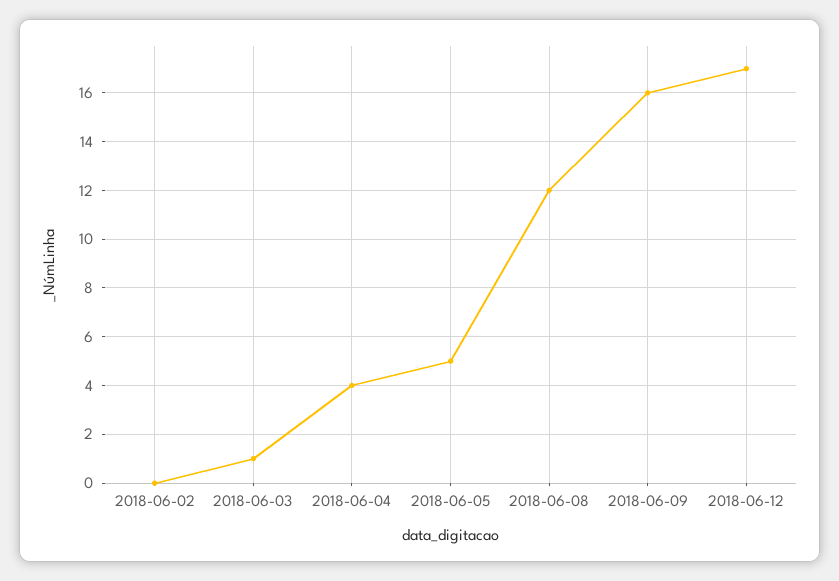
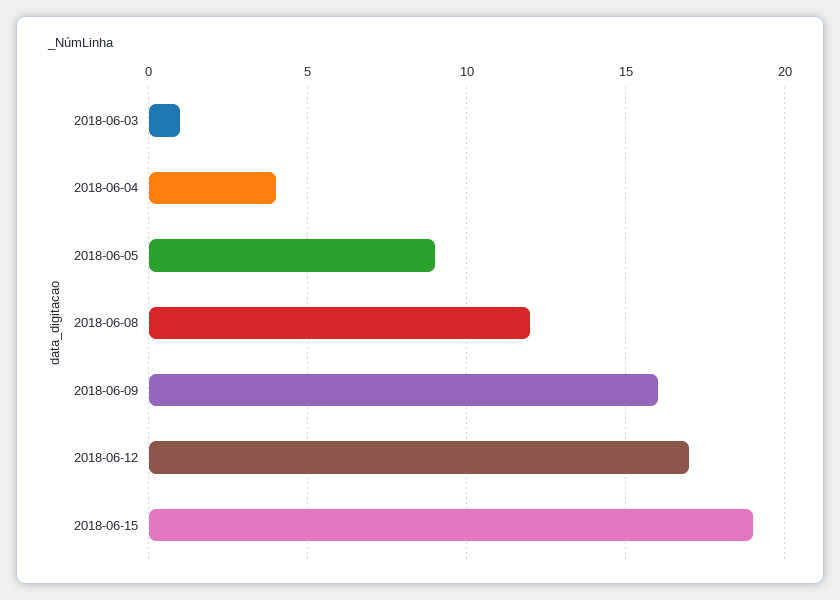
2018-06-02: 0 -> none
2018-06-05: 5 -> 9
2018-06-15: none -> 19

